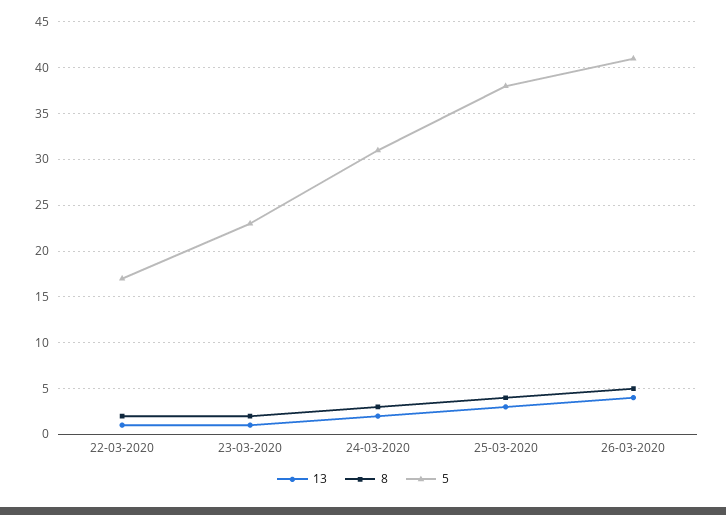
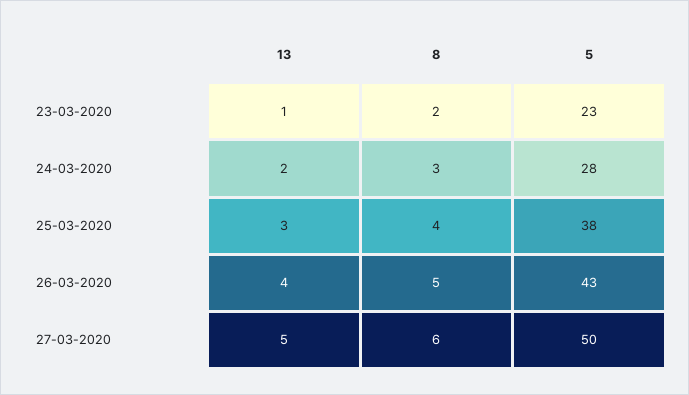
13, 22-03-2020: 1 -> none
8, 22-03-2020: 2 -> none
5, 22-03-2020: 17 -> none
5, 24-03-2020: 31 -> 28
5, 26-03-2020: 41 -> 43
13, 27-03-2020: none -> 5
8, 27-03-2020: none -> 6
5, 27-03-2020: none -> 50

